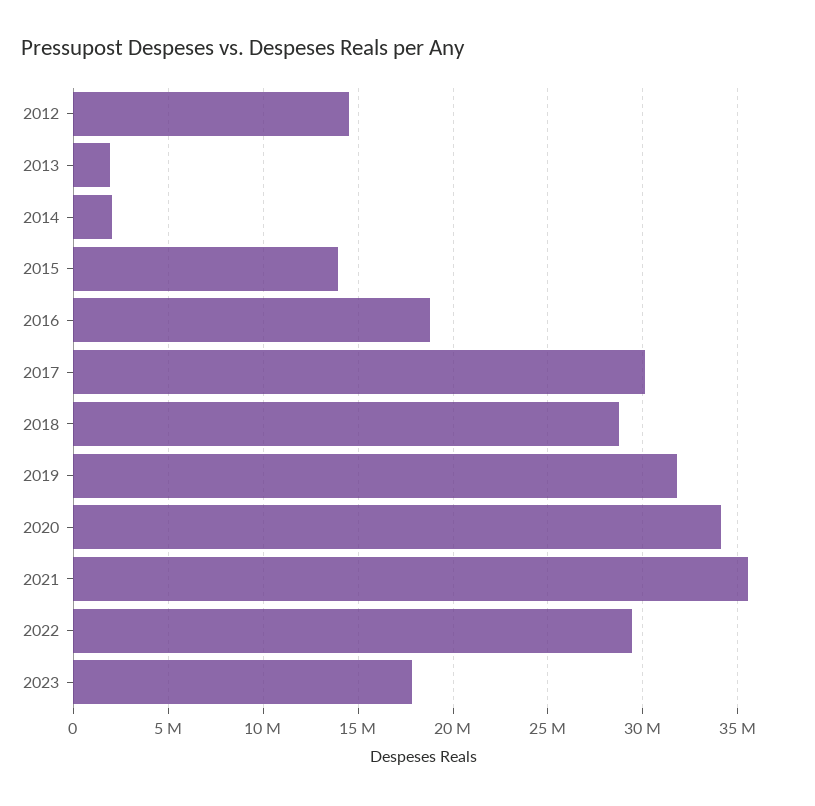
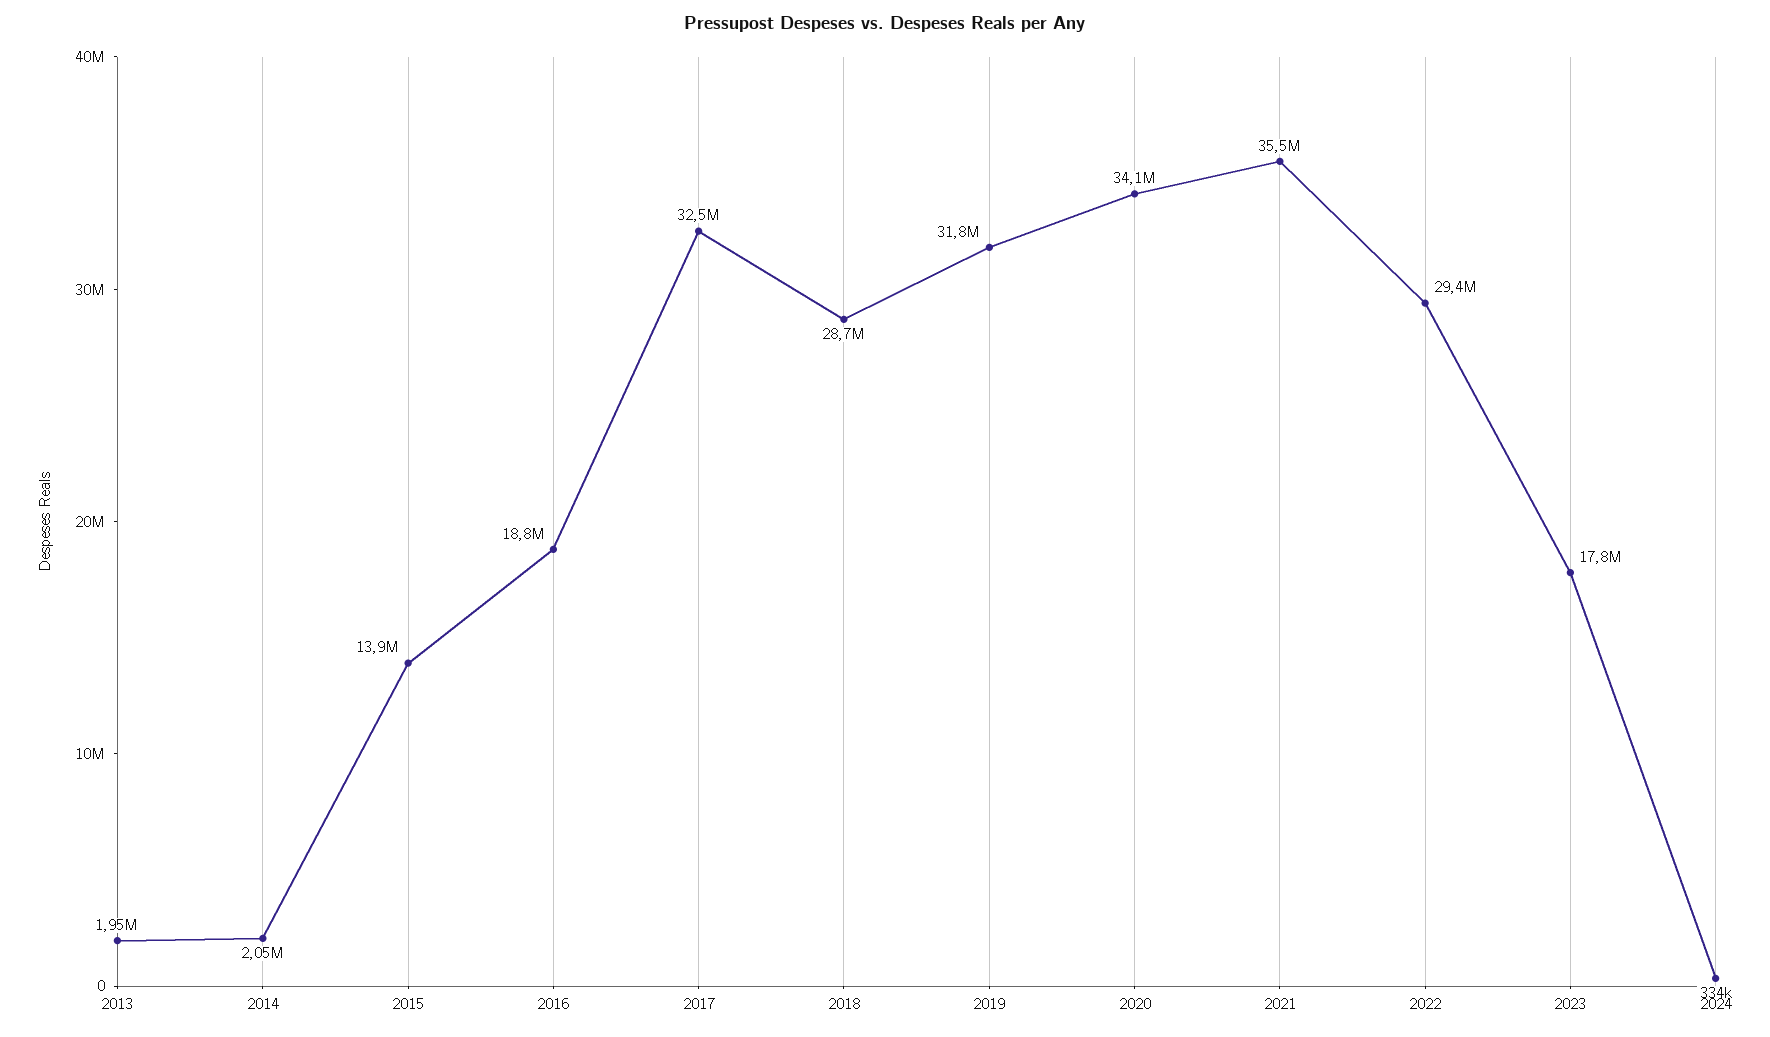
2012: 14500000 -> none
2017: 30000000 -> 32500000
2024: none -> 334000

